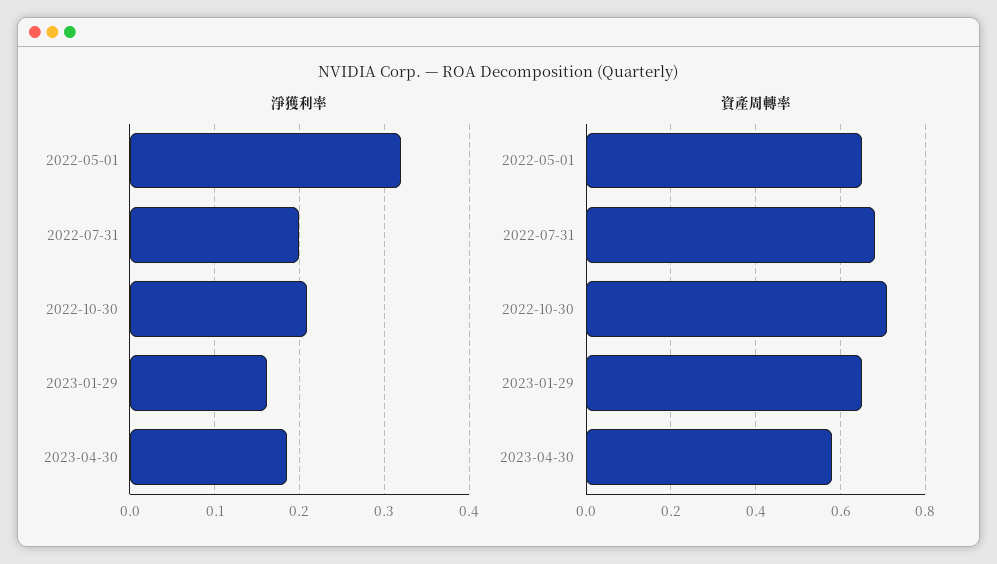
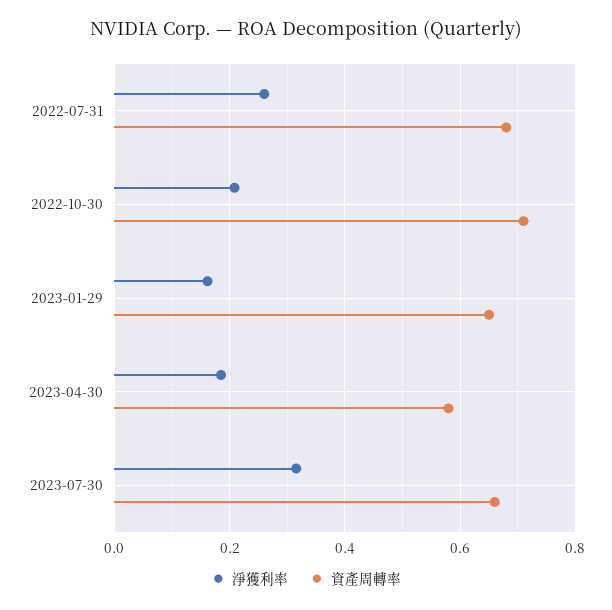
淨獲利率, 2022-05-01: 0.32 -> none
淨獲利率, 2022-07-31: 0.2 -> 0.26
資產周轉率, 2022-05-01: 0.65 -> none
淨獲利率, 2023-07-30: none -> 0.32
資產周轉率, 2023-07-30: none -> 0.66

